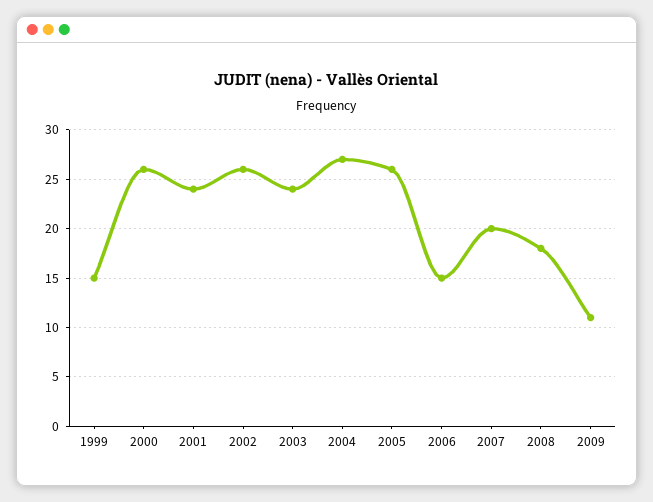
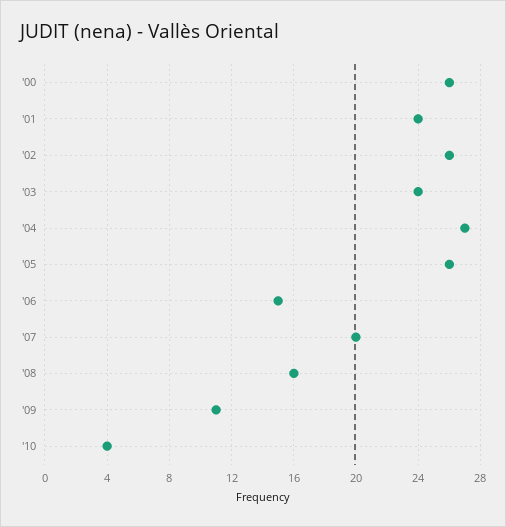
1999: 15 -> none
2008: 18 -> 16
'10: none -> 4

